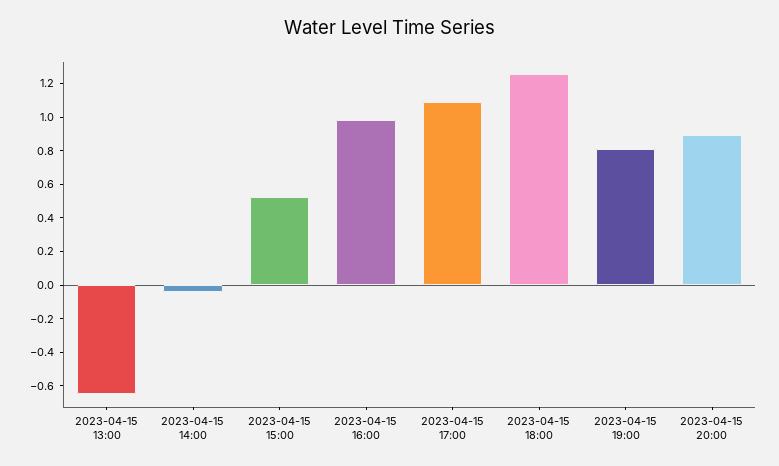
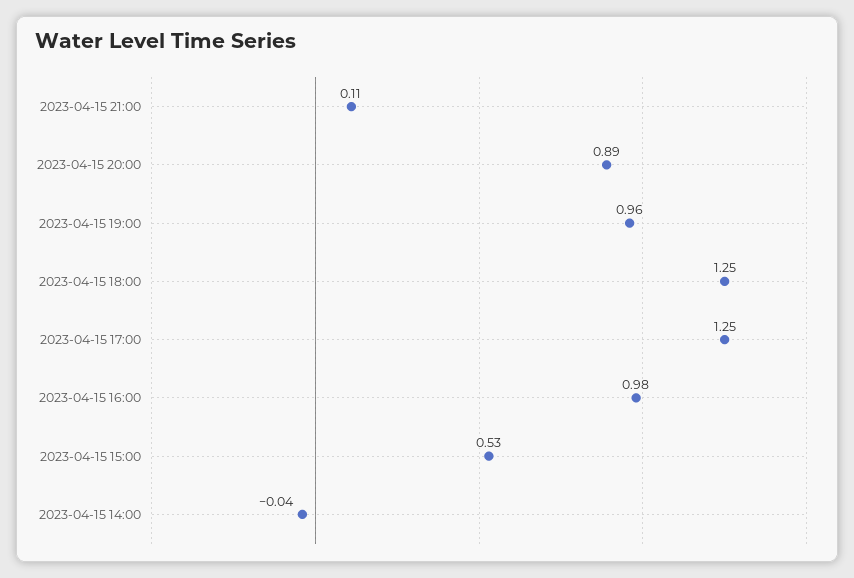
2023-04-15 13:00: -0.65 -> none
2023-04-15 17:00: 1.1 -> 1.25
2023-04-15 19:00: 0.8 -> 0.96
2023-04-15 21:00: none -> 0.11

